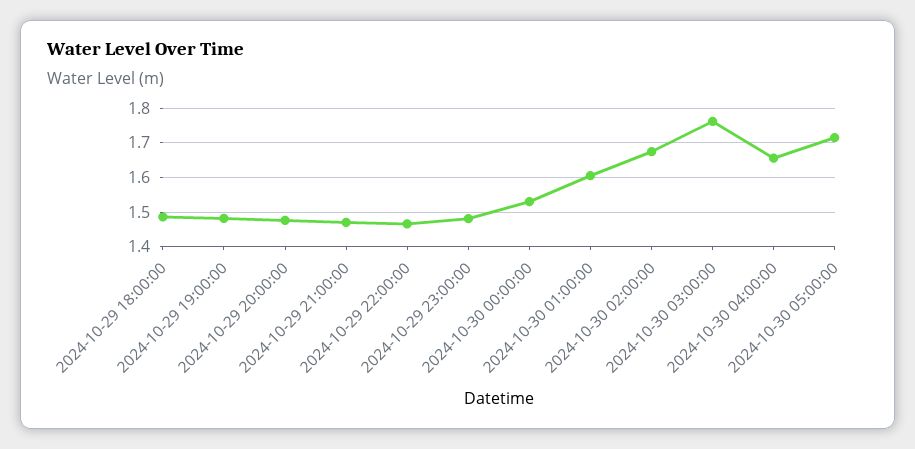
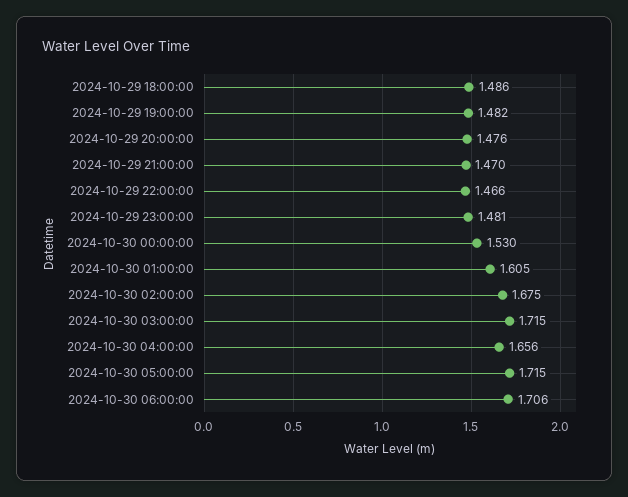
2024-10-30 03:00:00: 1.76 -> 1.715
2024-10-30 06:00:00: none -> 1.706

